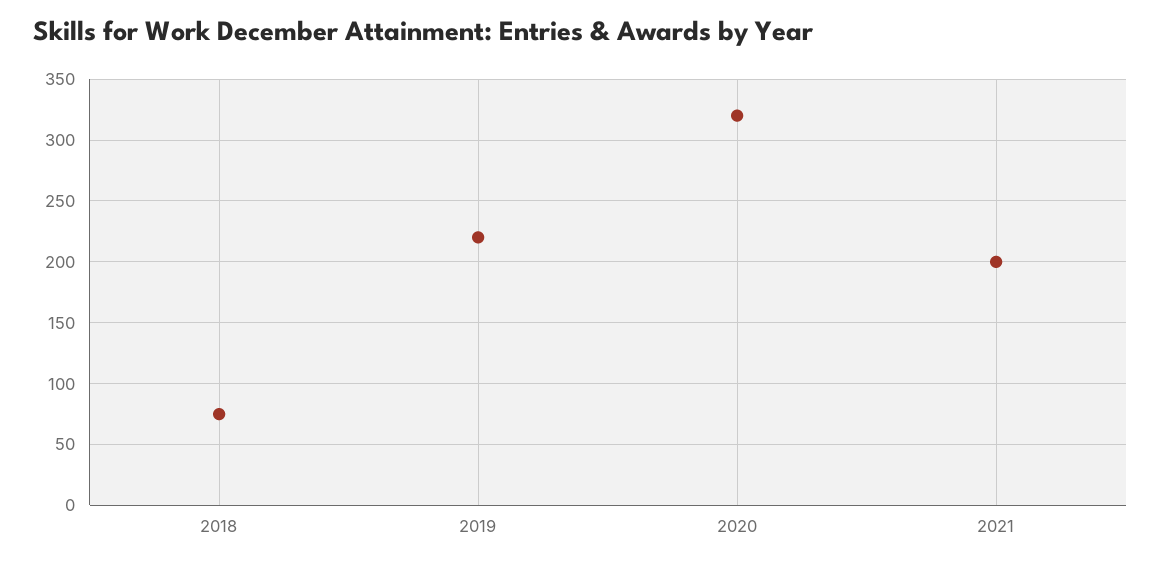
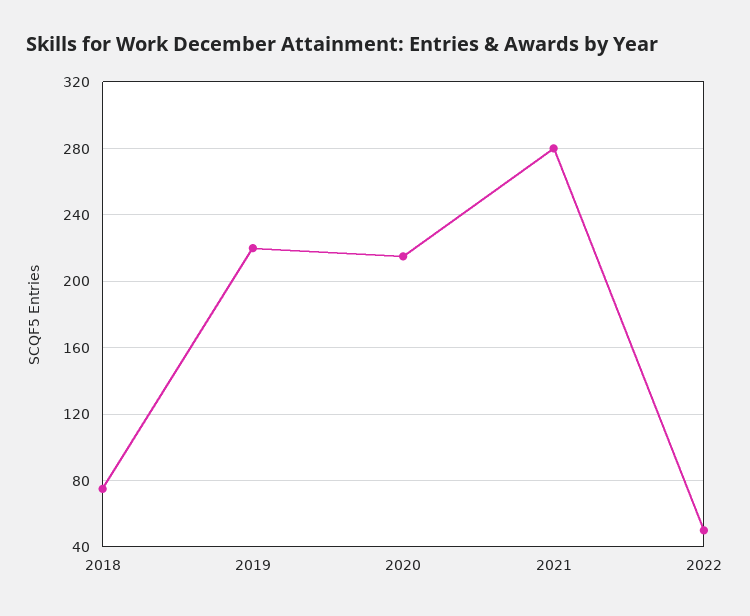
2020: 320 -> 215
2021: 200 -> 280
2022: none -> 50

